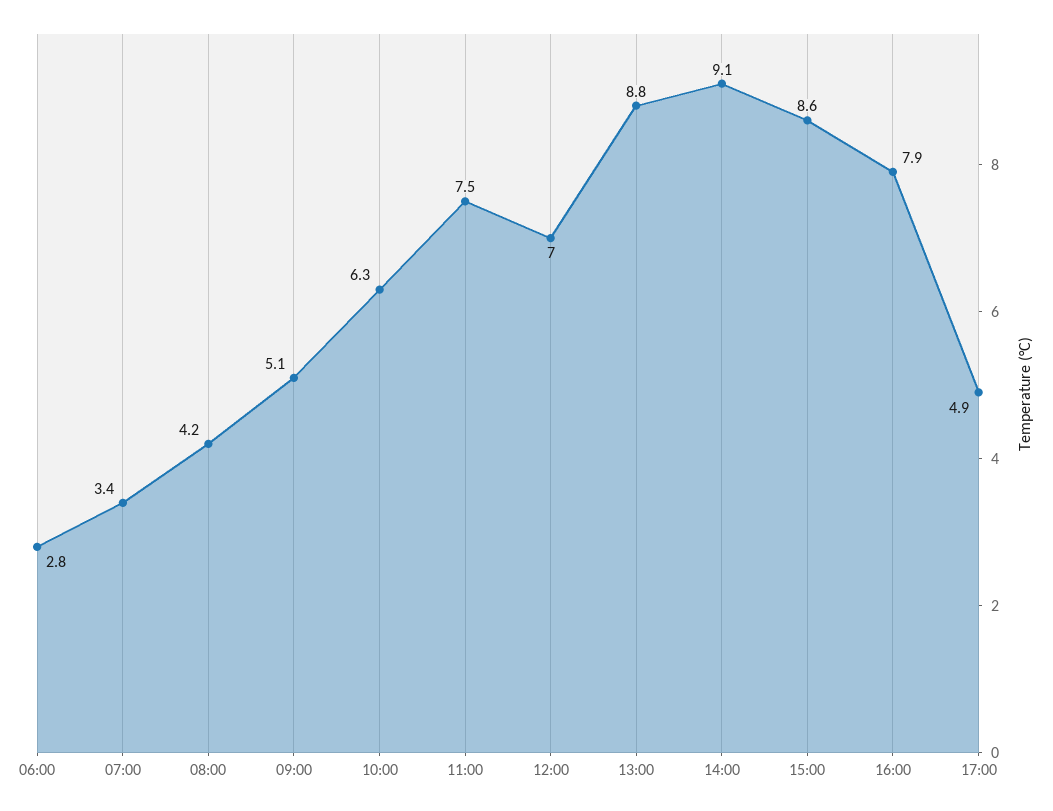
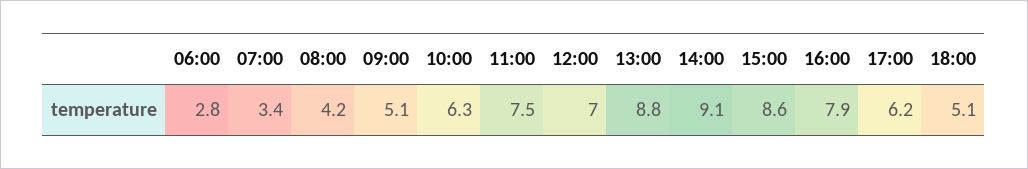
17:00: 4.9 -> 6.2
18:00: none -> 5.1

